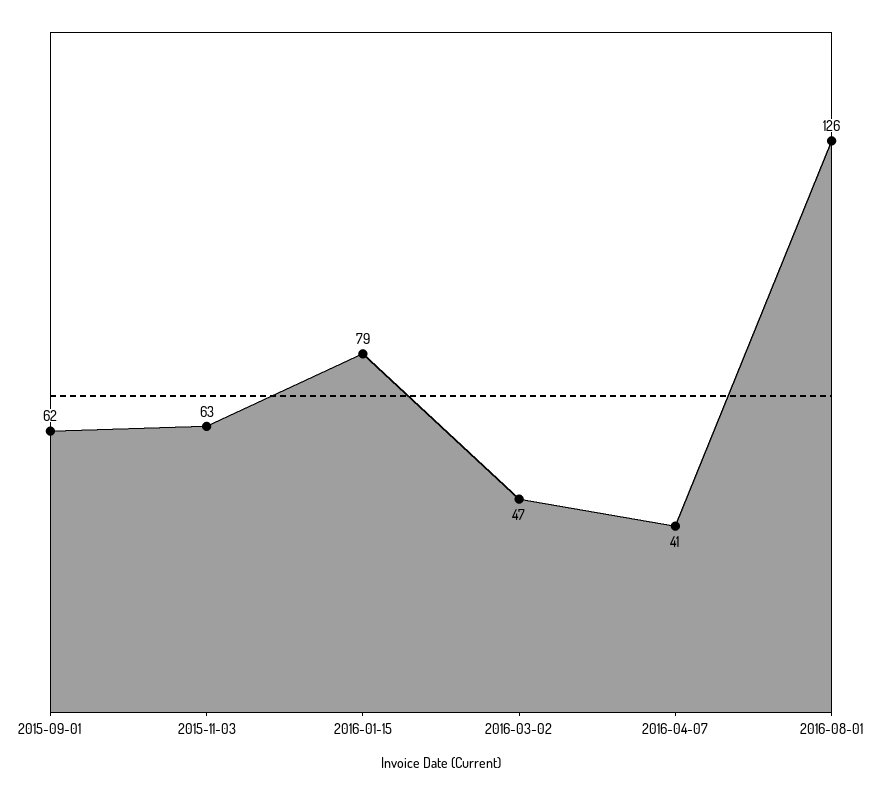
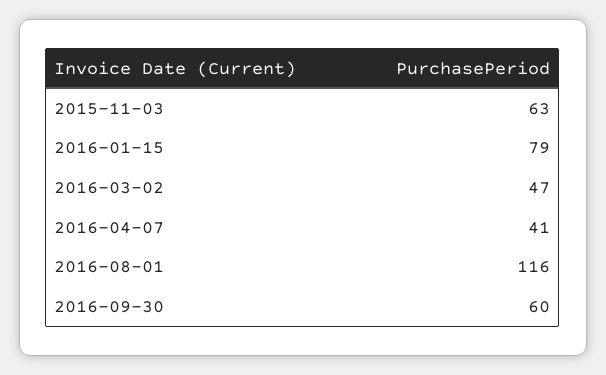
2015-09-01: 62 -> none
2016-08-01: 126 -> 116
2016-09-30: none -> 60

